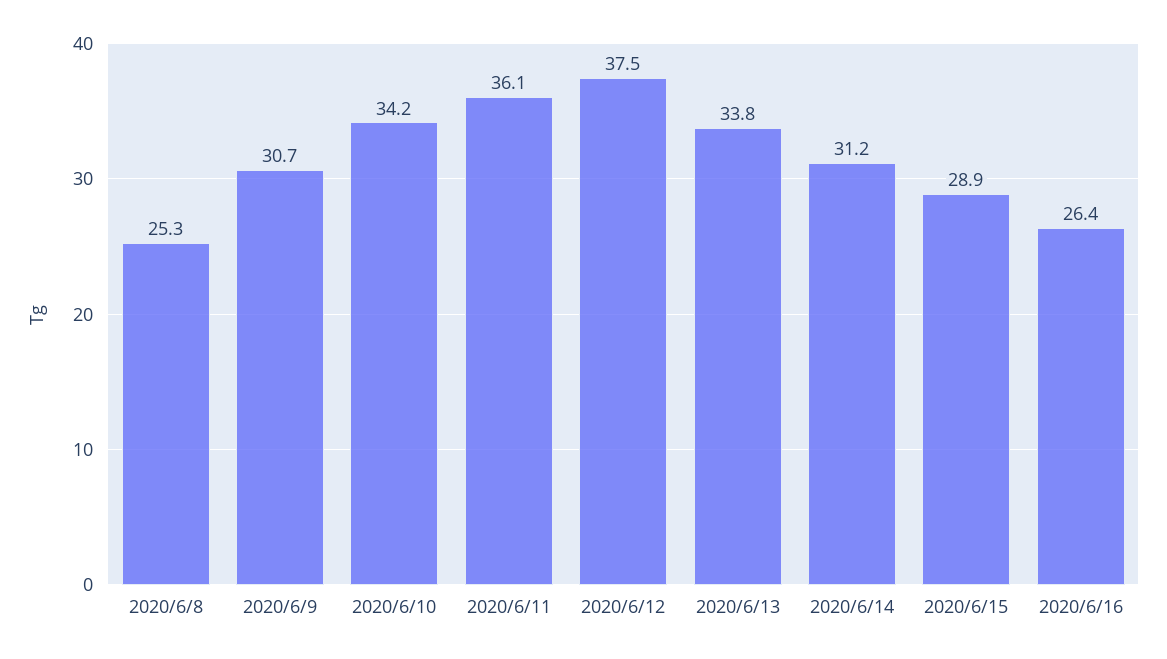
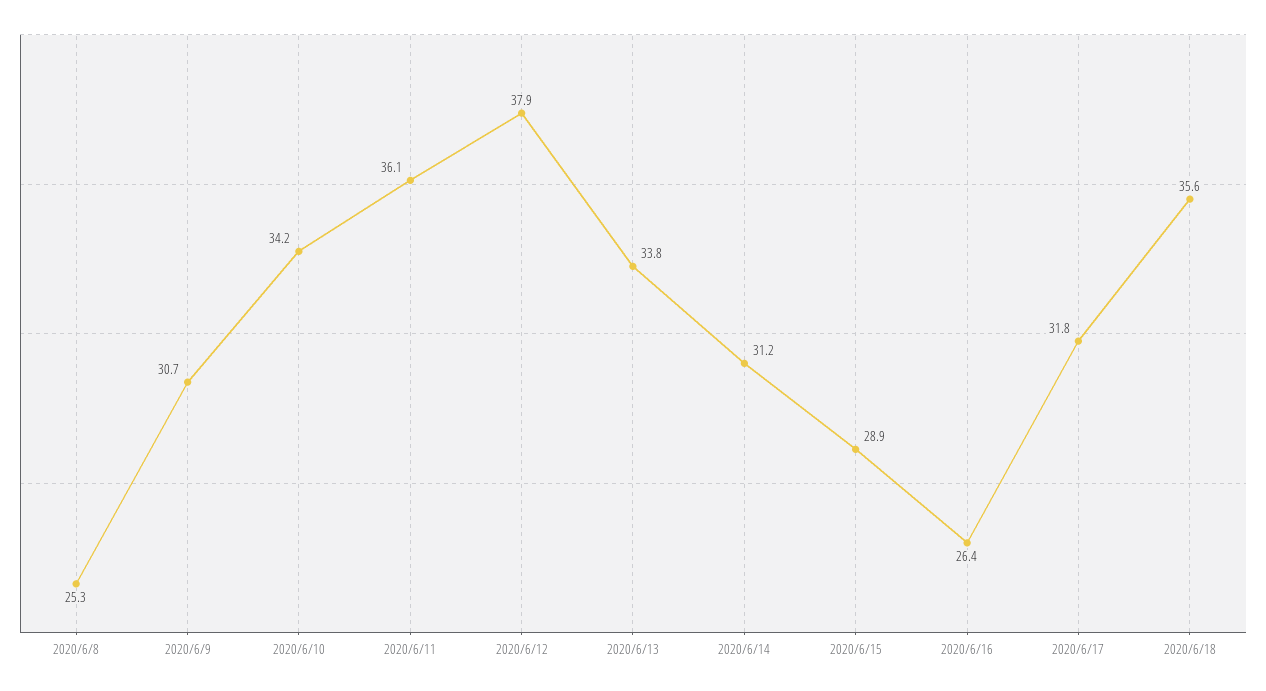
2020/6/12: 37.5 -> 37.9
2020/6/17: none -> 31.8
2020/6/18: none -> 35.6

